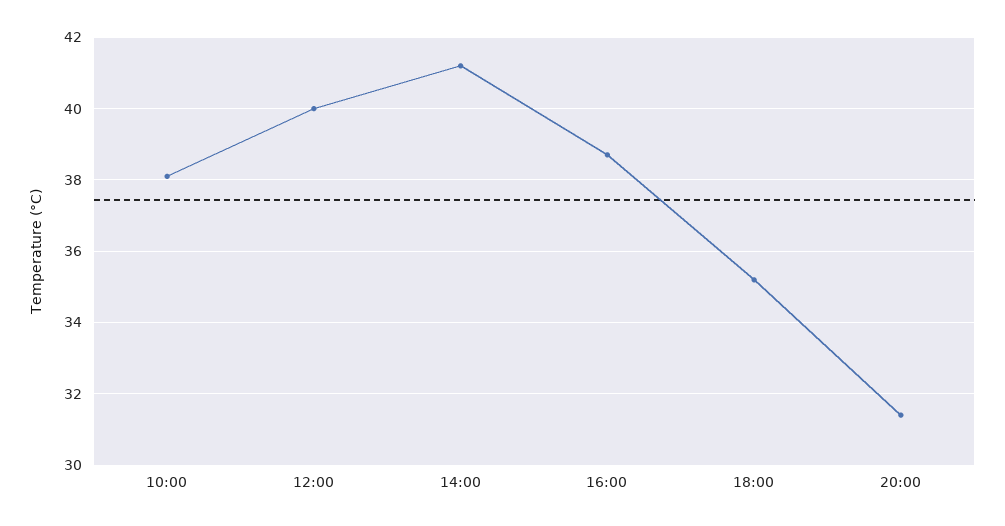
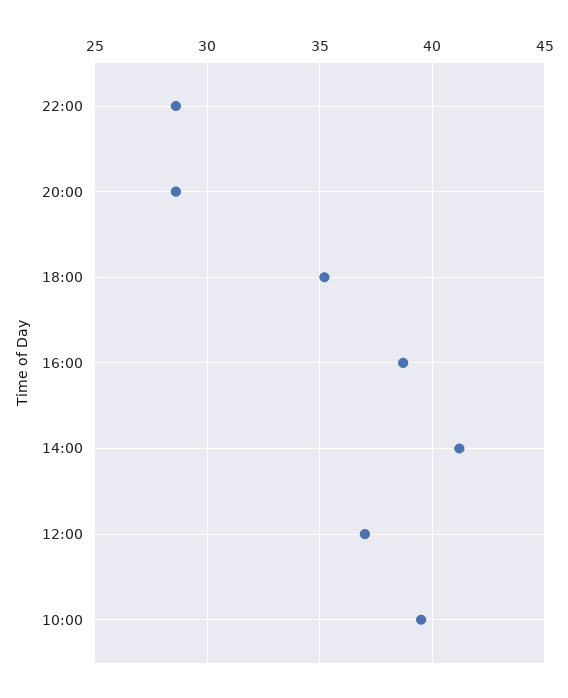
10:00: 38 -> 39.5
12:00: 40 -> 37
20:00: 31.5 -> 28.5
22:00: none -> 28.5

